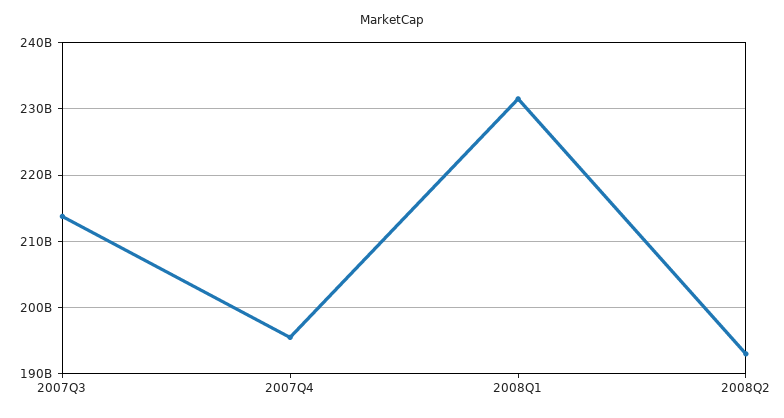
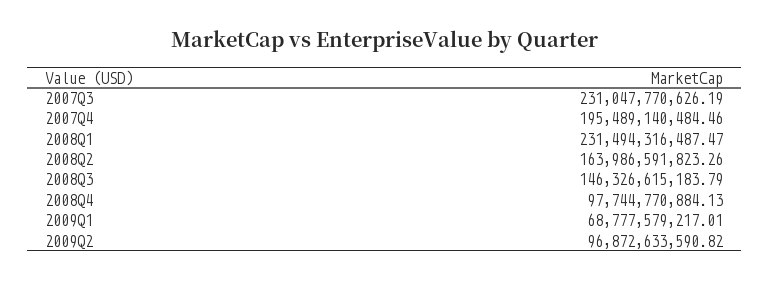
2007Q3: 214000000000 -> 231047770626.19
2008Q2: 193000000000 -> 163986591823.26
2008Q3: none -> 146326615183.79
2008Q4: none -> 97744770884.13
2009Q1: none -> 68777579217.01
2009Q2: none -> 96872633590.82

